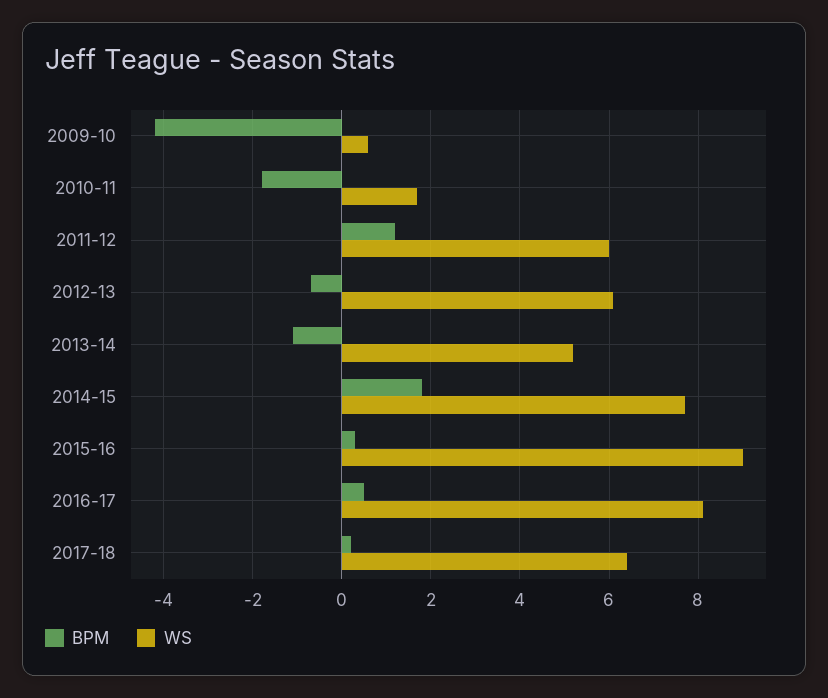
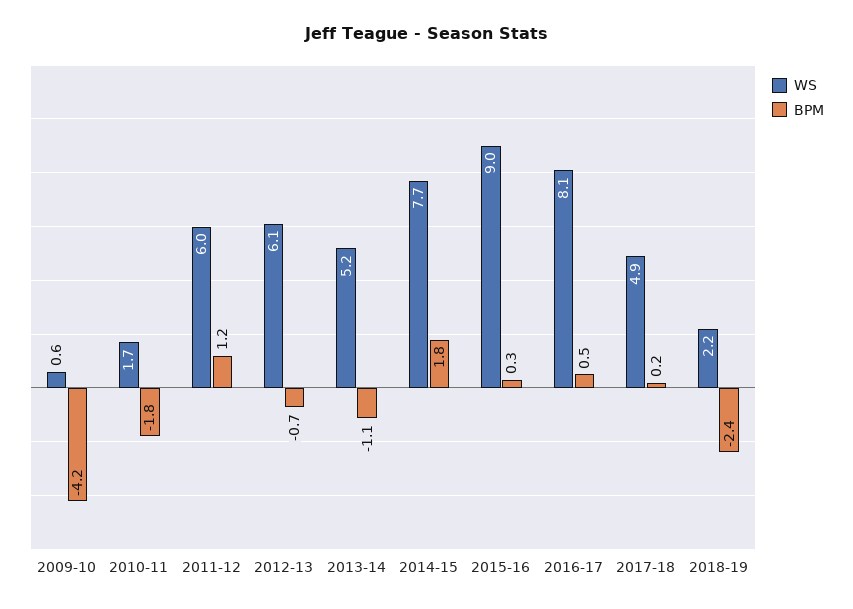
WS, 2017-18: 6.5 -> 4.9
WS, 2018-19: none -> 2.2
BPM, 2018-19: none -> -2.4

